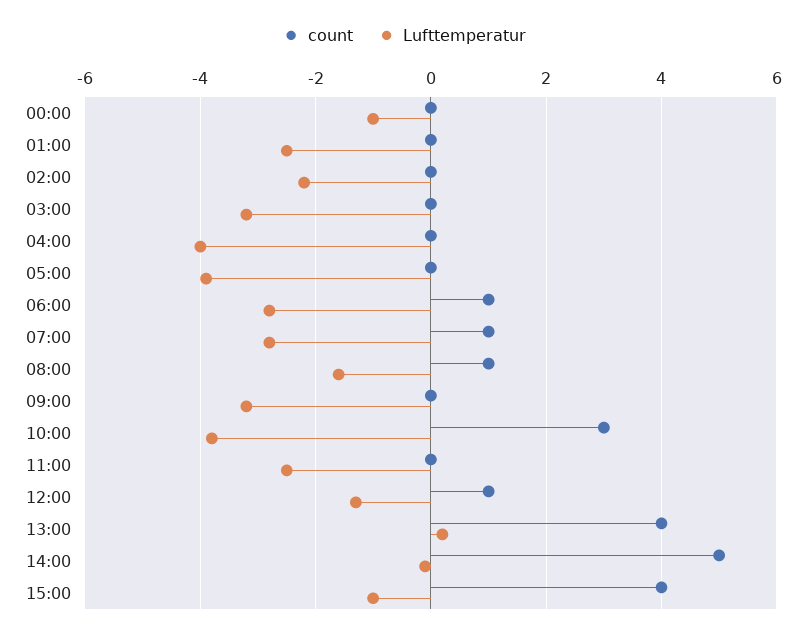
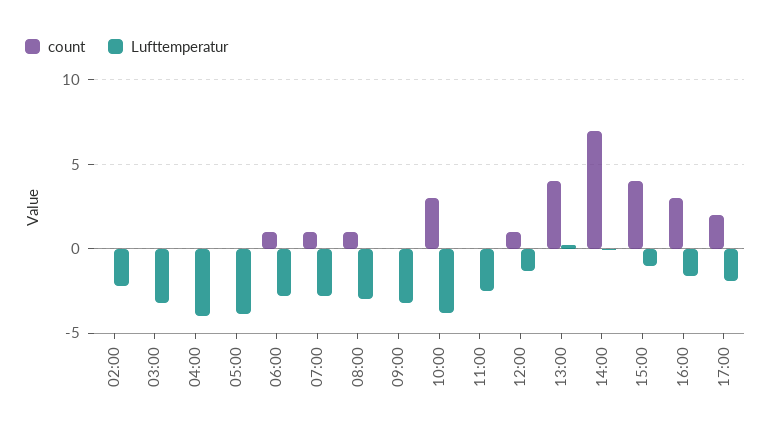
count, 00:00: 0 -> none
Lufttemperatur, 00:00: -1 -> none
count, 01:00: 0 -> none
Lufttemperatur, 01:00: -2.5 -> none
Lufttemperatur, 08:00: -1.5 -> -3
count, 14:00: 5 -> 7
count, 16:00: none -> 3
Lufttemperatur, 16:00: none -> -1.5
count, 17:00: none -> 2
Lufttemperatur, 17:00: none -> -2

